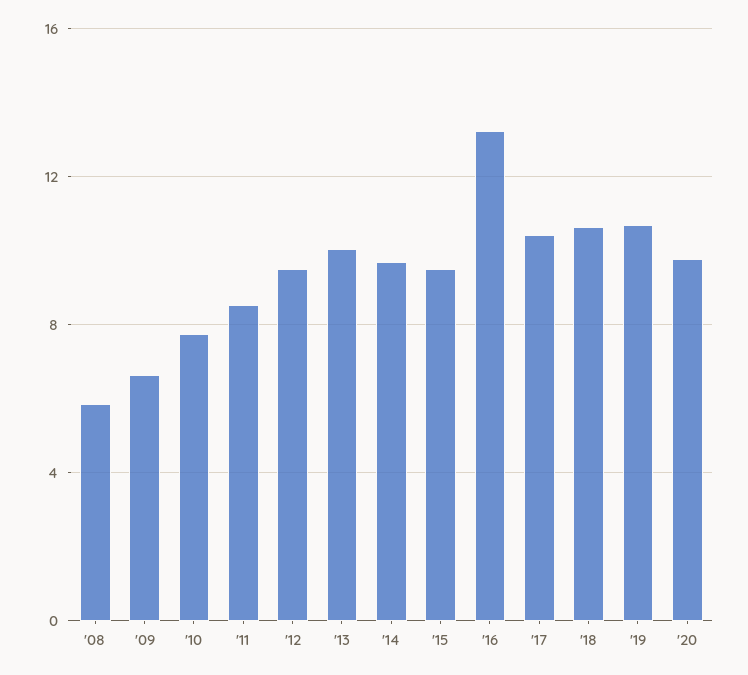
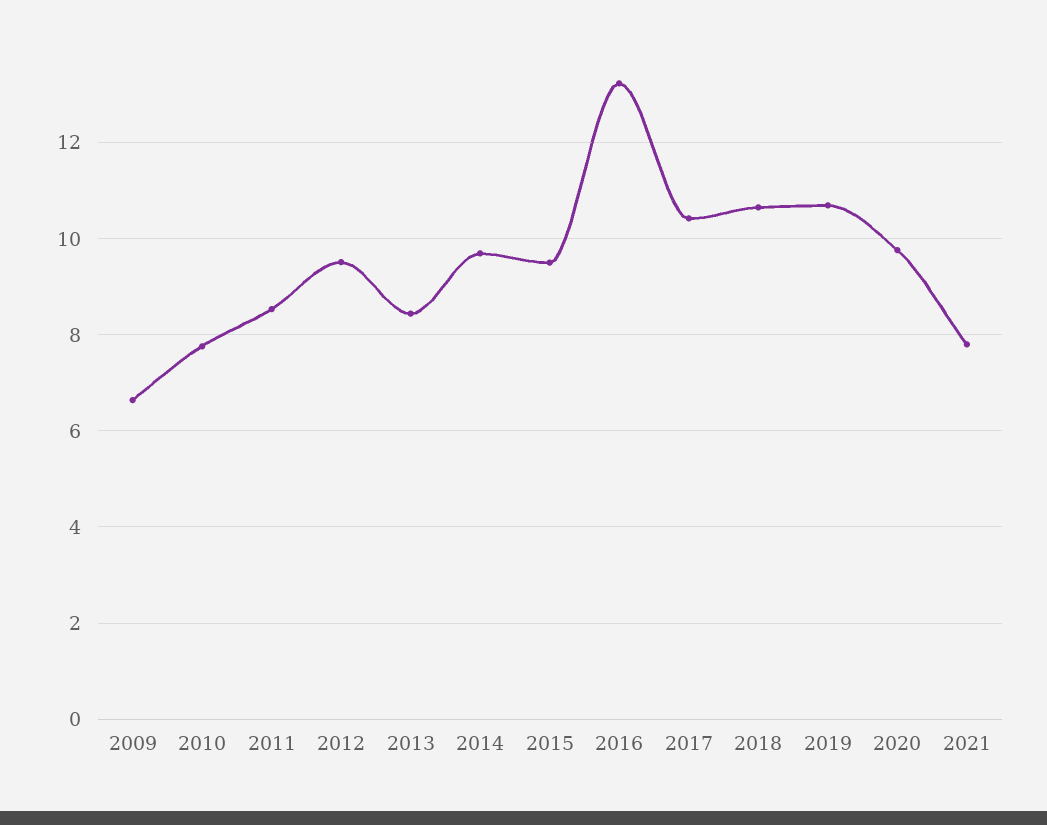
'08: 6 -> none
'13: 10 -> 8.4
2021: none -> 7.8

